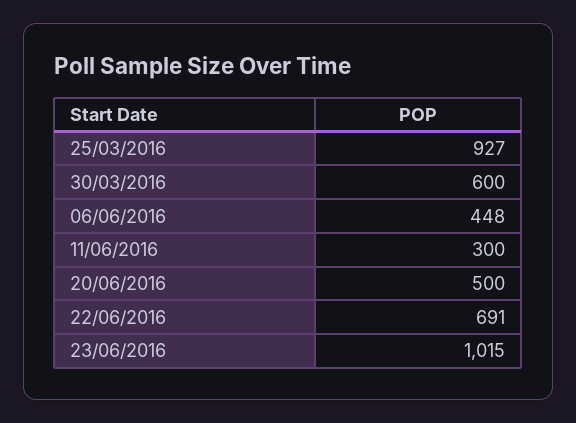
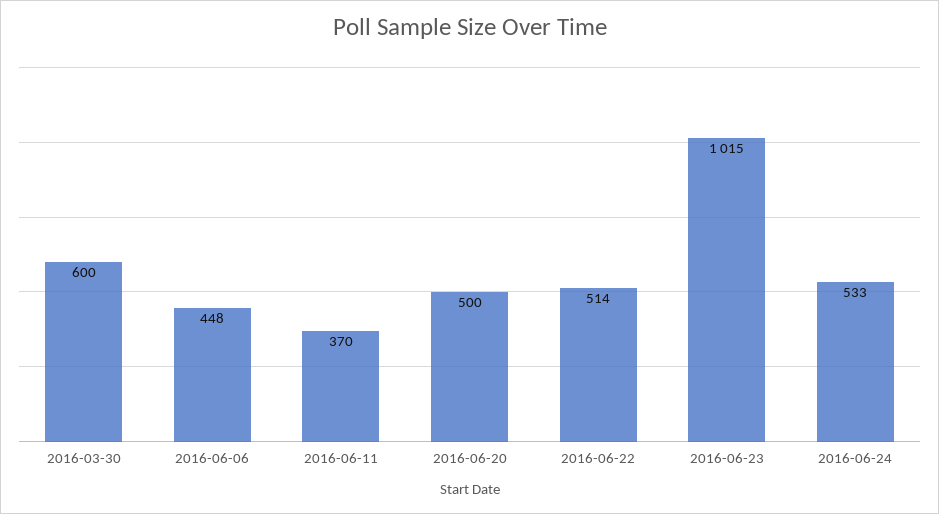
25/03/2016: 927 -> none
11/06/2016: 300 -> 370
22/06/2016: 691 -> 514
2016-06-24: none -> 533

